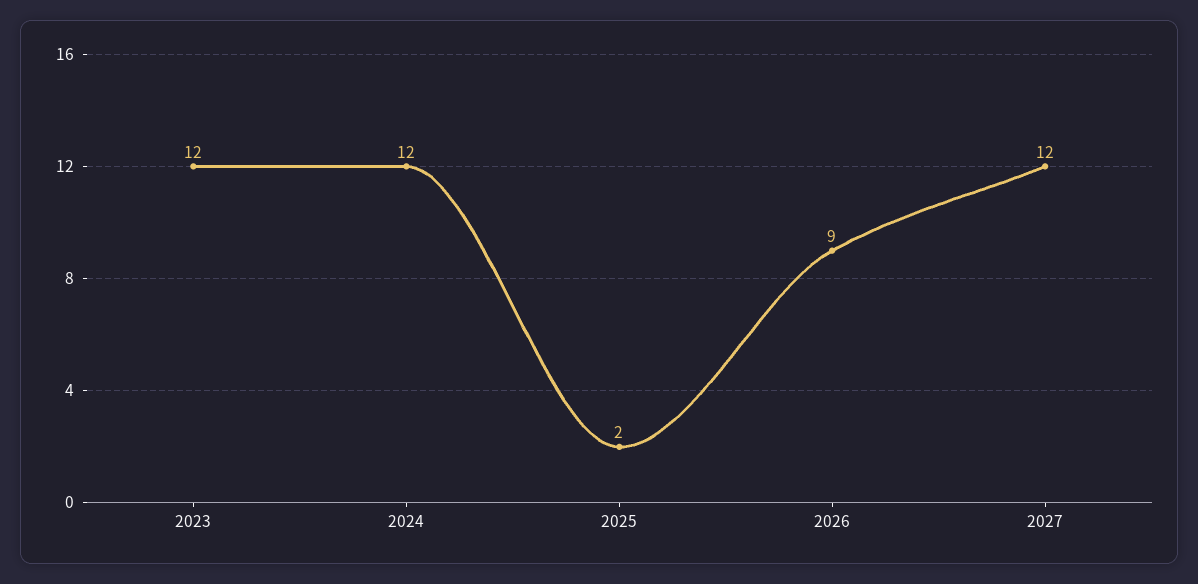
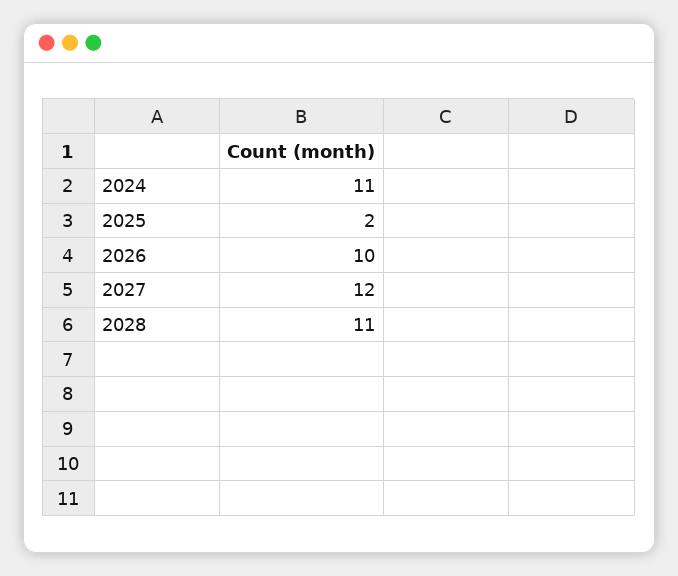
2023: 12 -> none
2024: 12 -> 11
2026: 9 -> 10
2028: none -> 11

